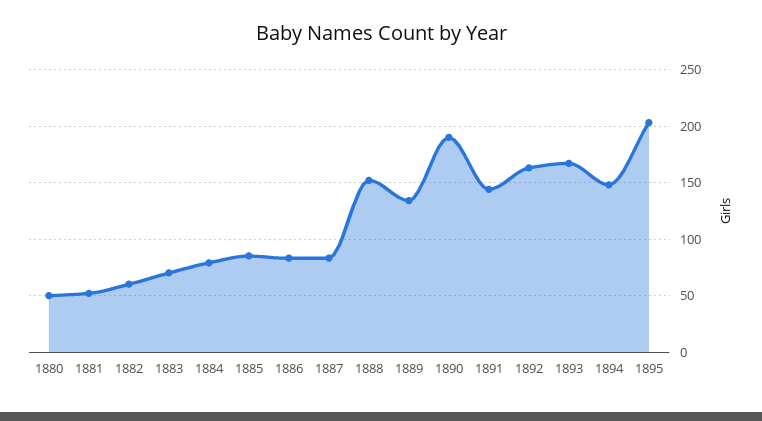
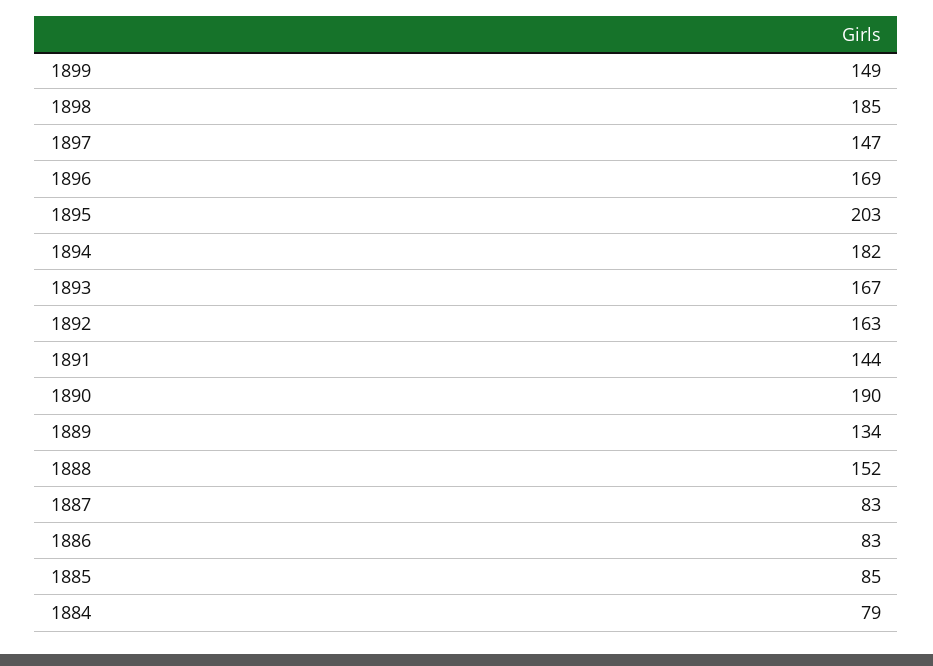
1880: 50 -> none
1881: 50 -> none
1882: 60 -> none
1883: 70 -> none
1894: 150 -> 182
1899: none -> 149
1898: none -> 185
1897: none -> 147
1896: none -> 169

